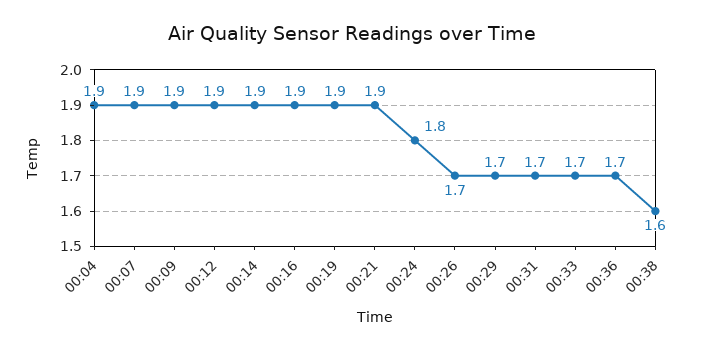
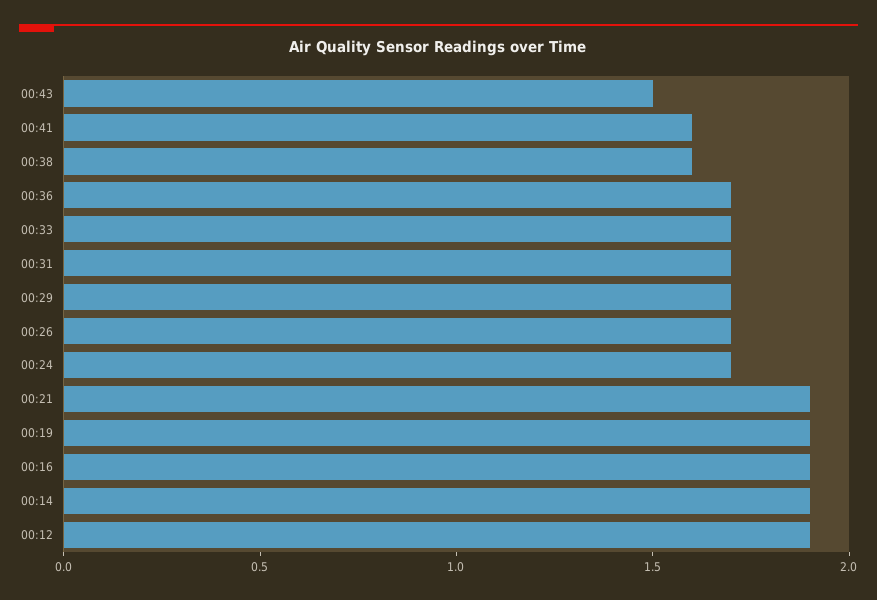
00:04: 1.9 -> none
00:07: 1.9 -> none
00:09: 1.9 -> none
00:24: 1.8 -> 1.7
00:43: none -> 1.5
00:41: none -> 1.6

